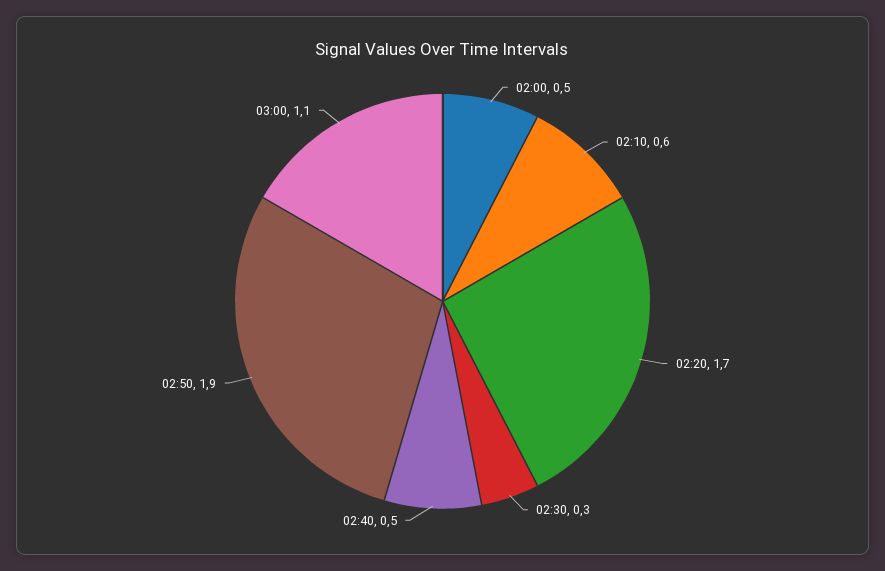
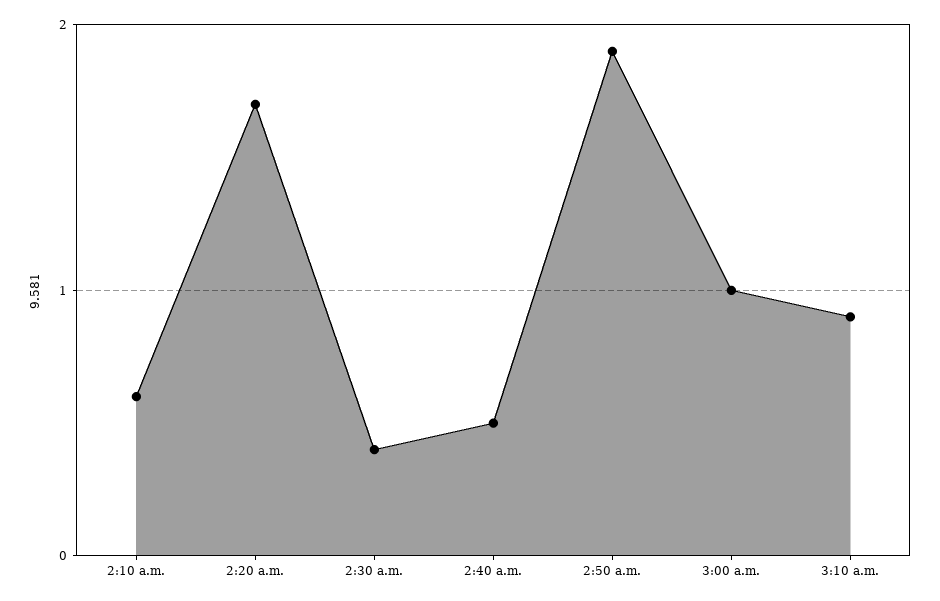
02:00: 0.5 -> none
02:30: 0.3 -> 0.4
03:00: 1.1 -> 1
3:10 a.m.: none -> 0.9

